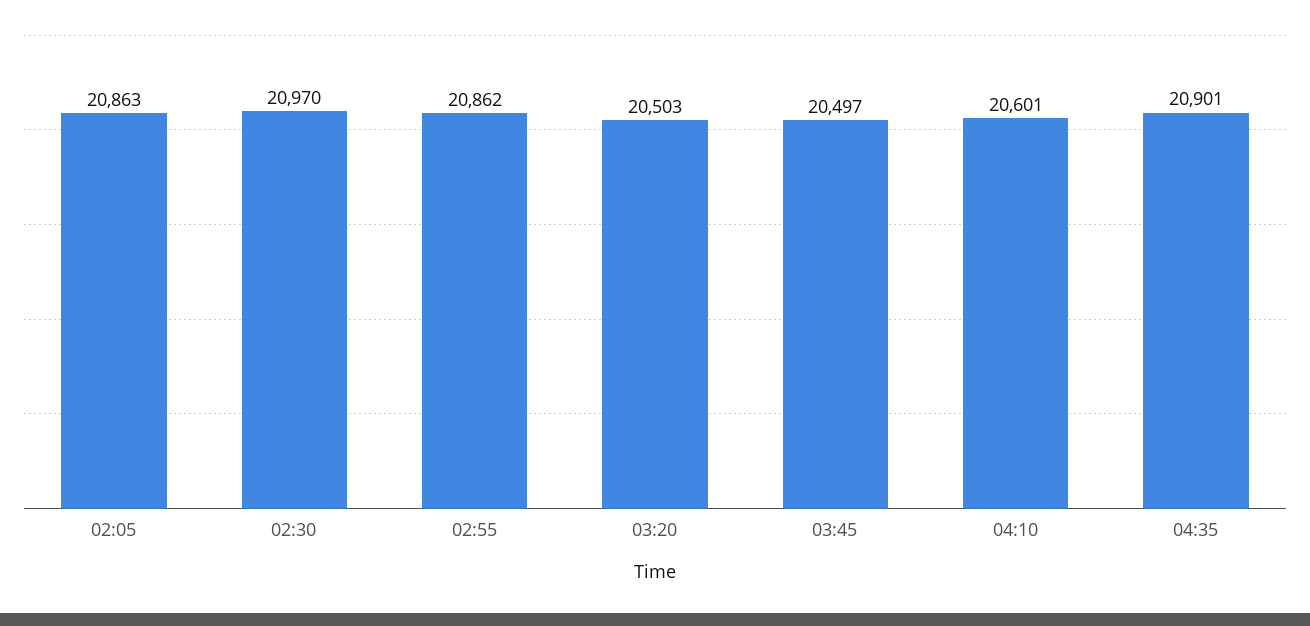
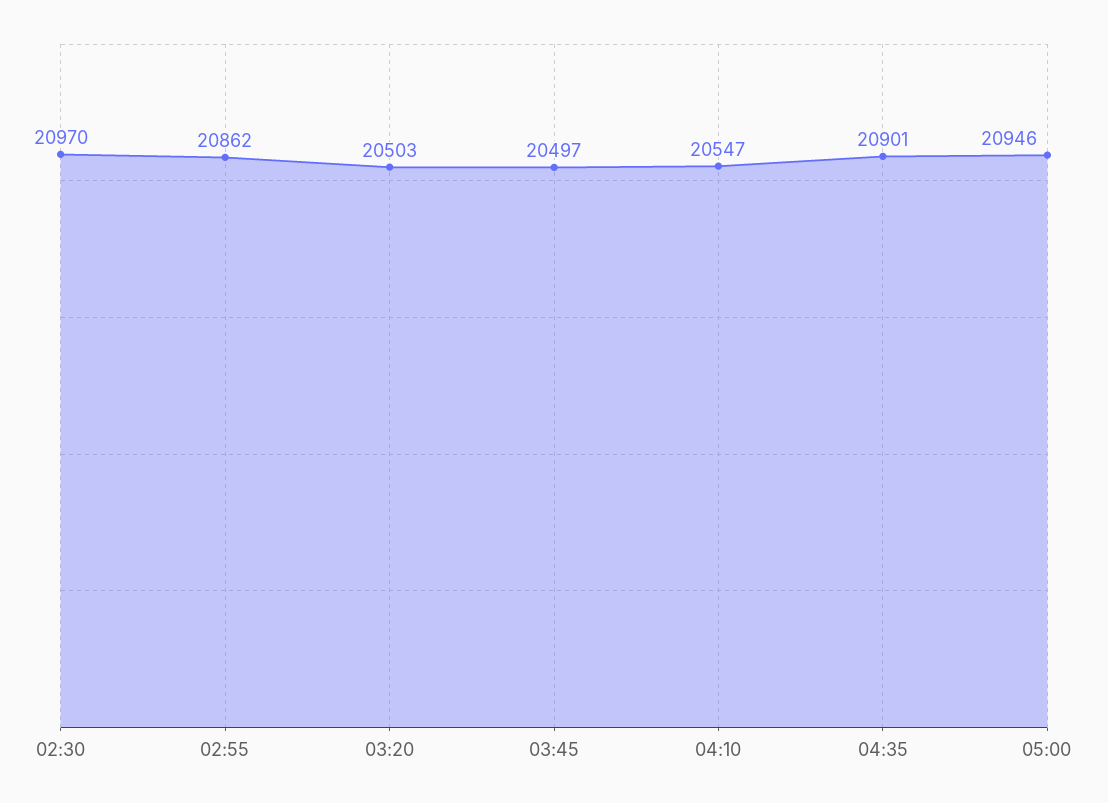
02:05: 20863 -> none
04:10: 20601 -> 20547
05:00: none -> 20946

